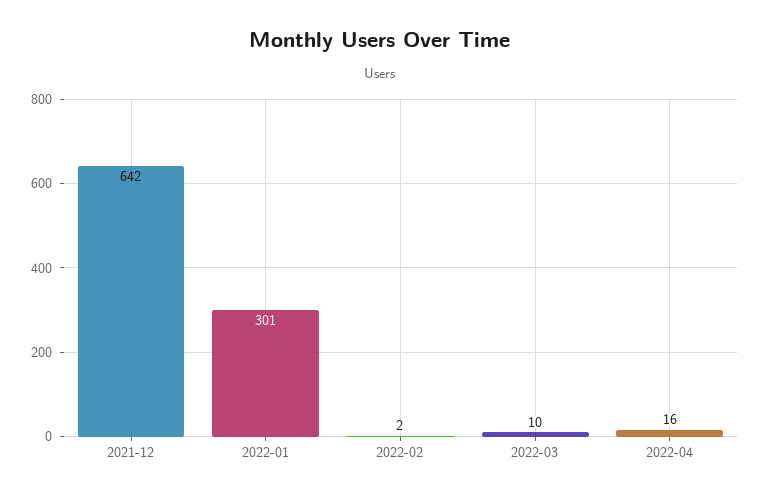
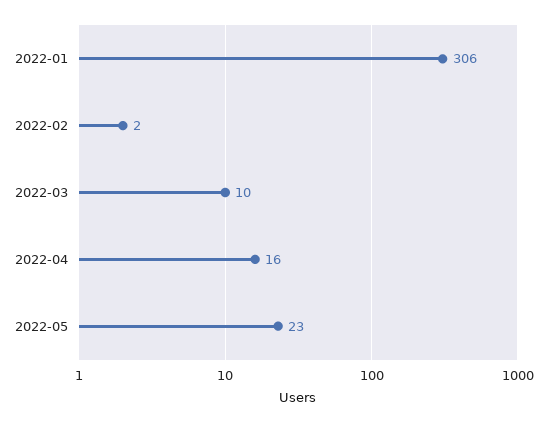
2021-12: 642 -> none
2022-01: 301 -> 306
2022-05: none -> 23

